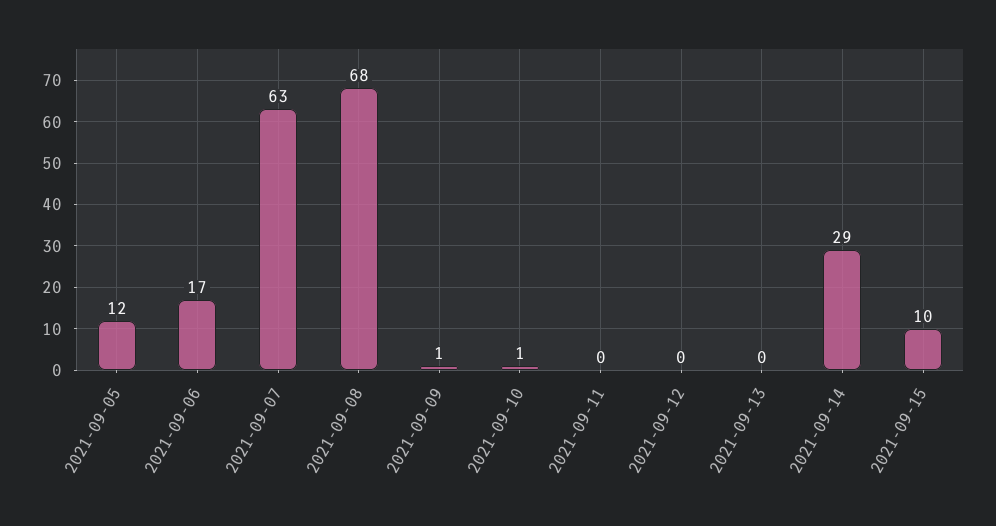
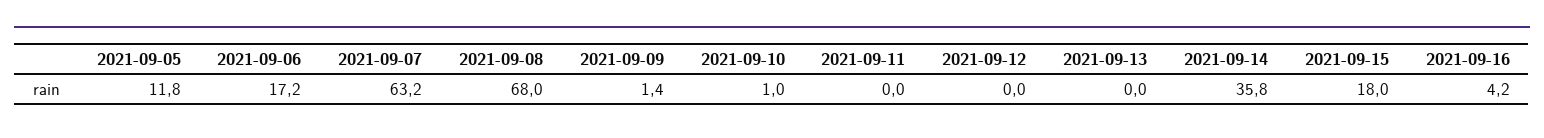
2021-09-14: 29 -> 35.8
2021-09-15: 10 -> 18
2021-09-16: none -> 4.2

